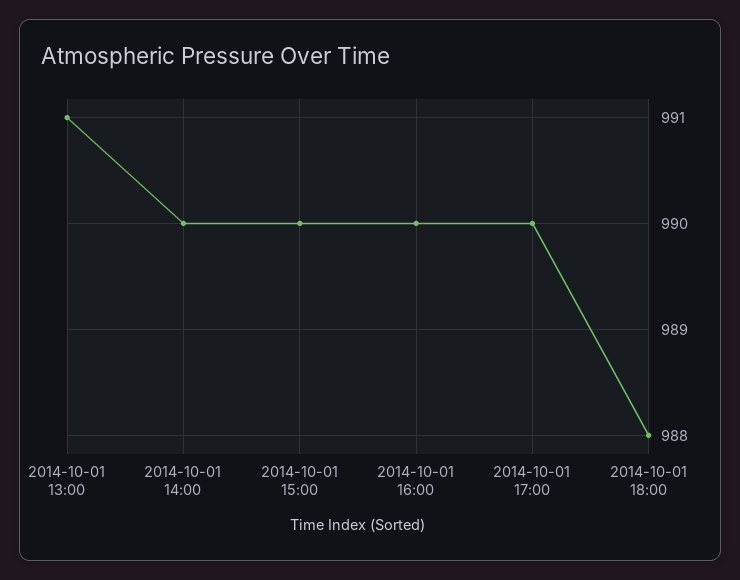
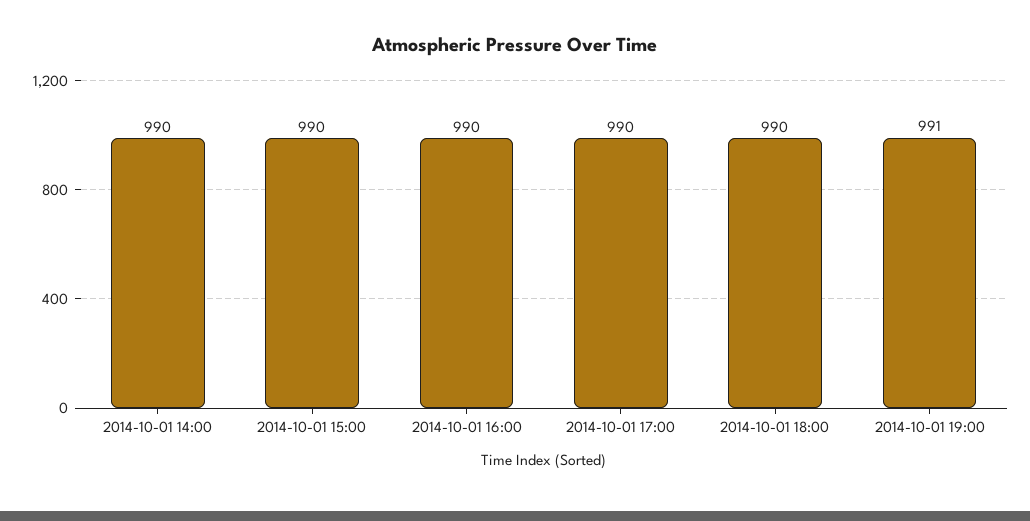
2014-10-01 13:00: 991 -> none
2014-10-01 18:00: 988 -> 990
2014-10-01 19:00: none -> 991

